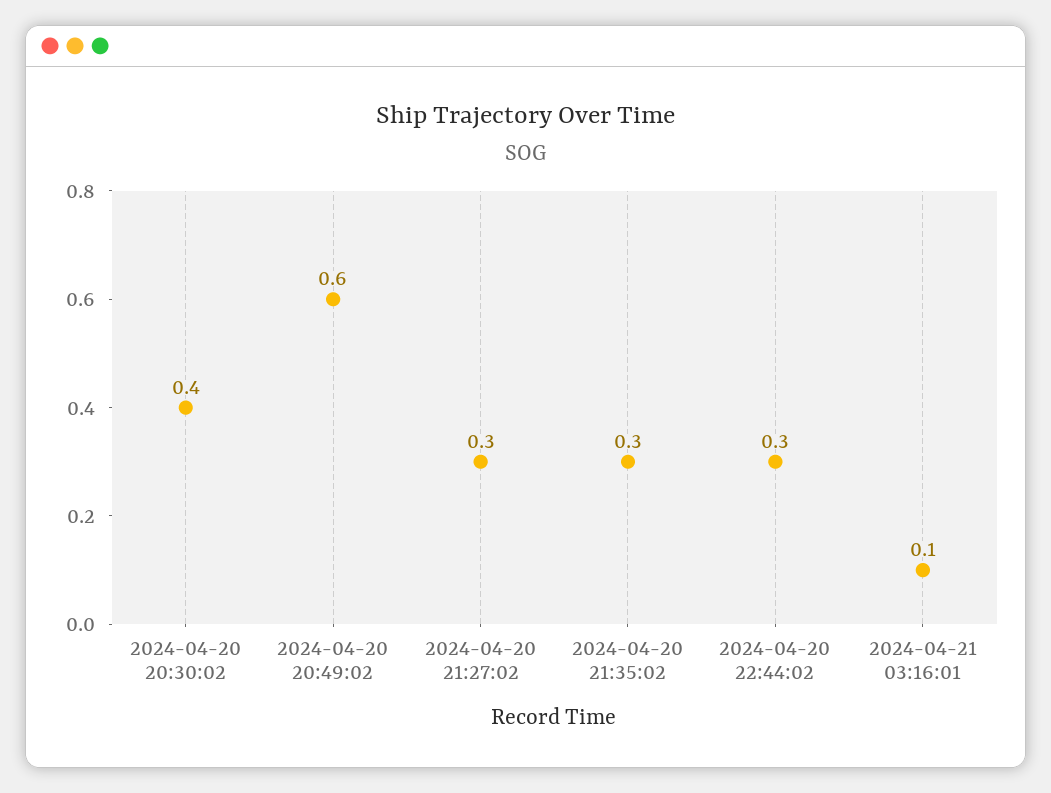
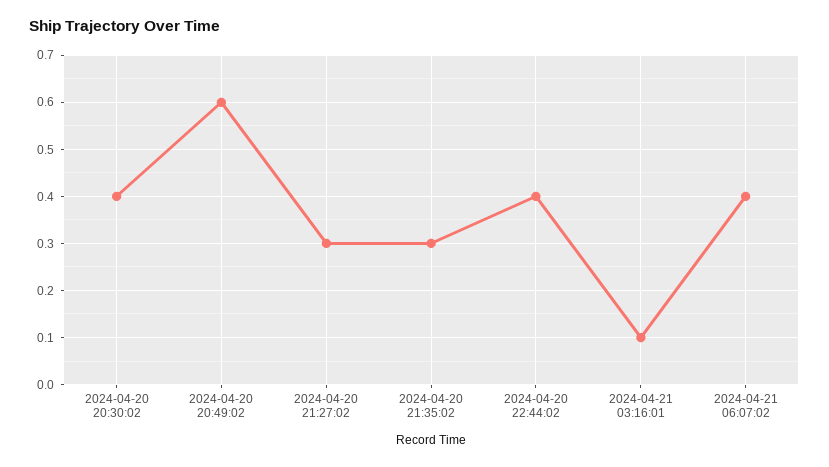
2024-04-20 22:44:02: 0.3 -> 0.4
2024-04-21 06:07:02: none -> 0.4

